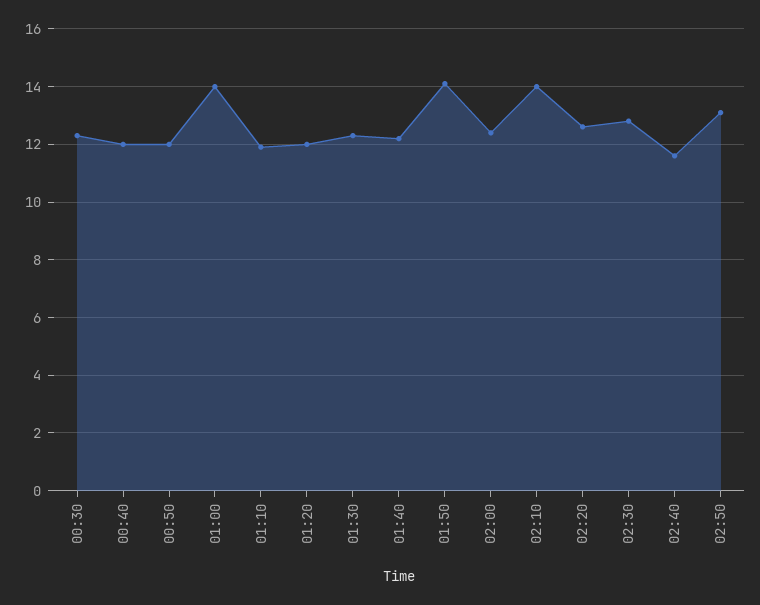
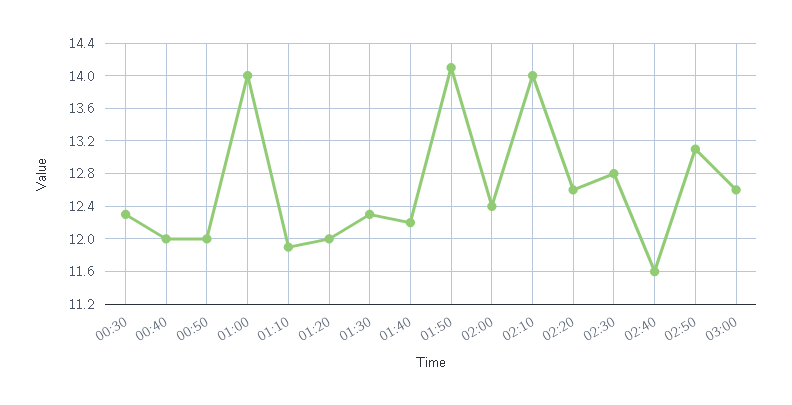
03:00: none -> 12.6

